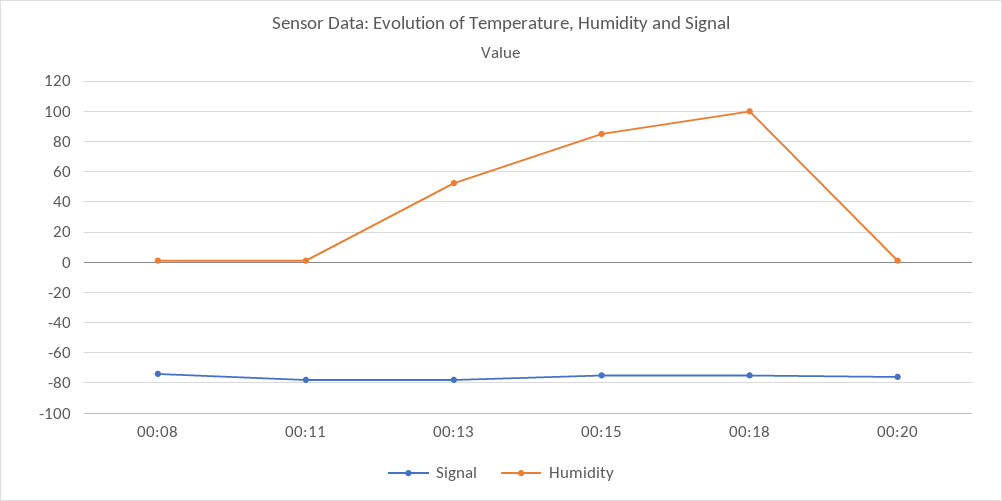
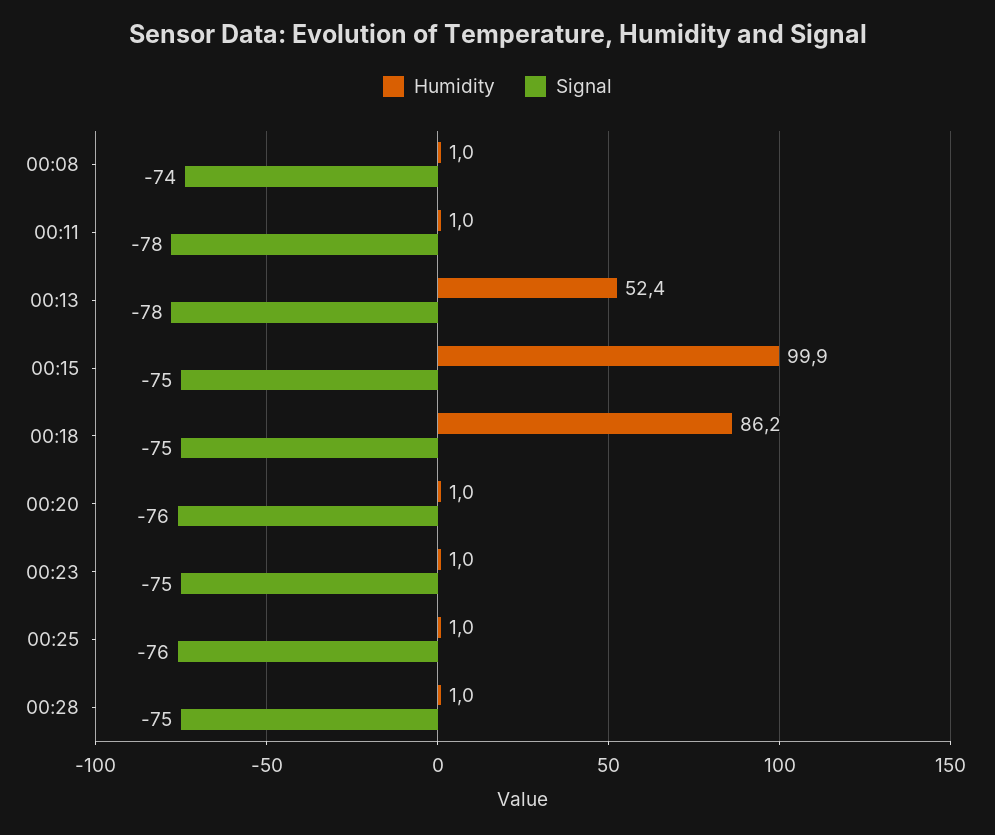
Humidity, 00:15: 85 -> 99.9
Humidity, 00:18: 100 -> 86.2
Humidity, 00:23: none -> 1
Signal, 00:23: none -> -75
Humidity, 00:25: none -> 1
Signal, 00:25: none -> -76
Humidity, 00:28: none -> 1
Signal, 00:28: none -> -75

